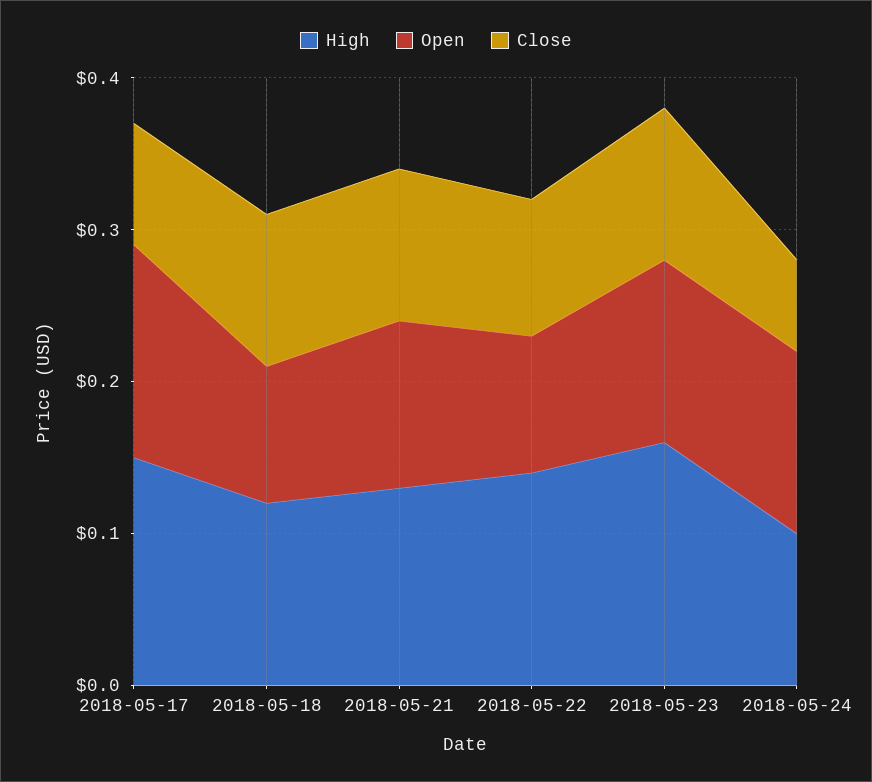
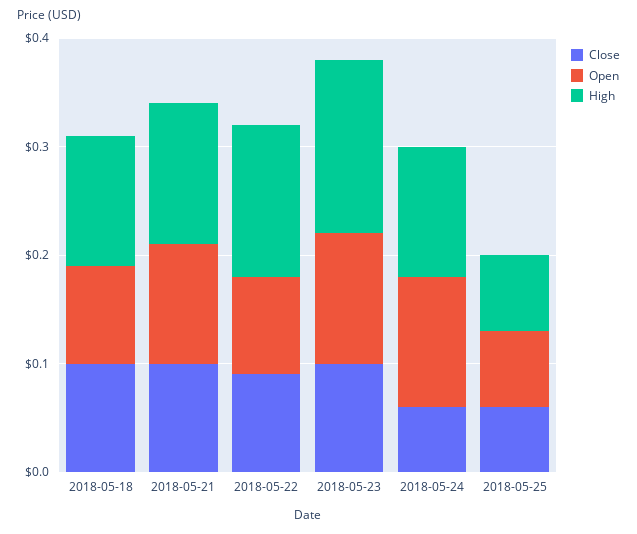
High, 2018-05-17: 0.15 -> none
Open, 2018-05-17: 0.14 -> none
Close, 2018-05-17: 0.08 -> none
High, 2018-05-24: 0.1 -> 0.12
Close, 2018-05-25: none -> 0.06
Open, 2018-05-25: none -> 0.07
High, 2018-05-25: none -> 0.07

